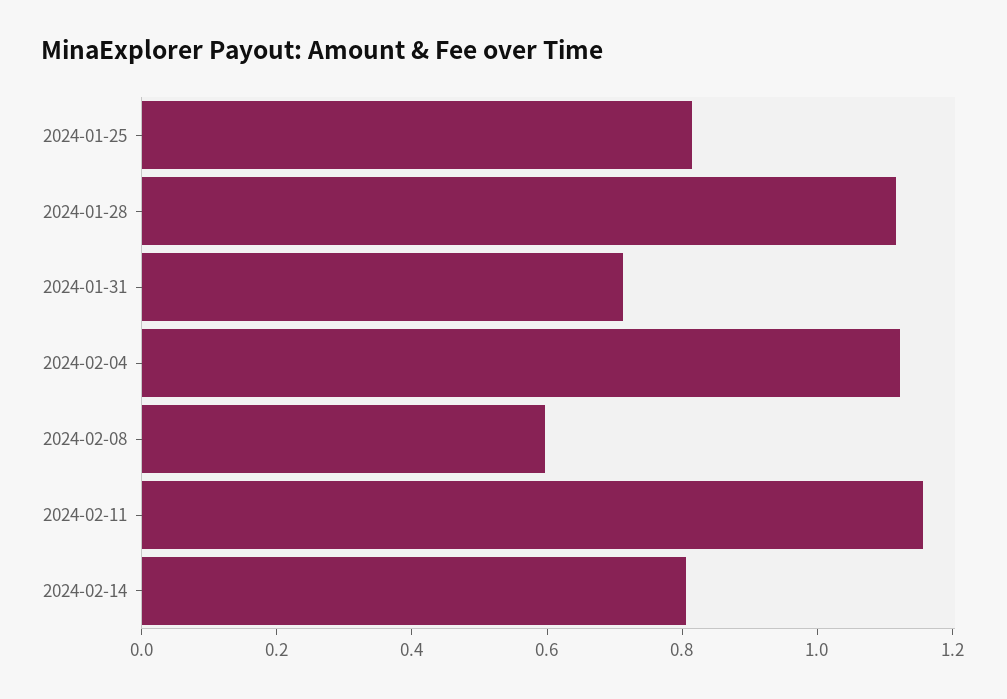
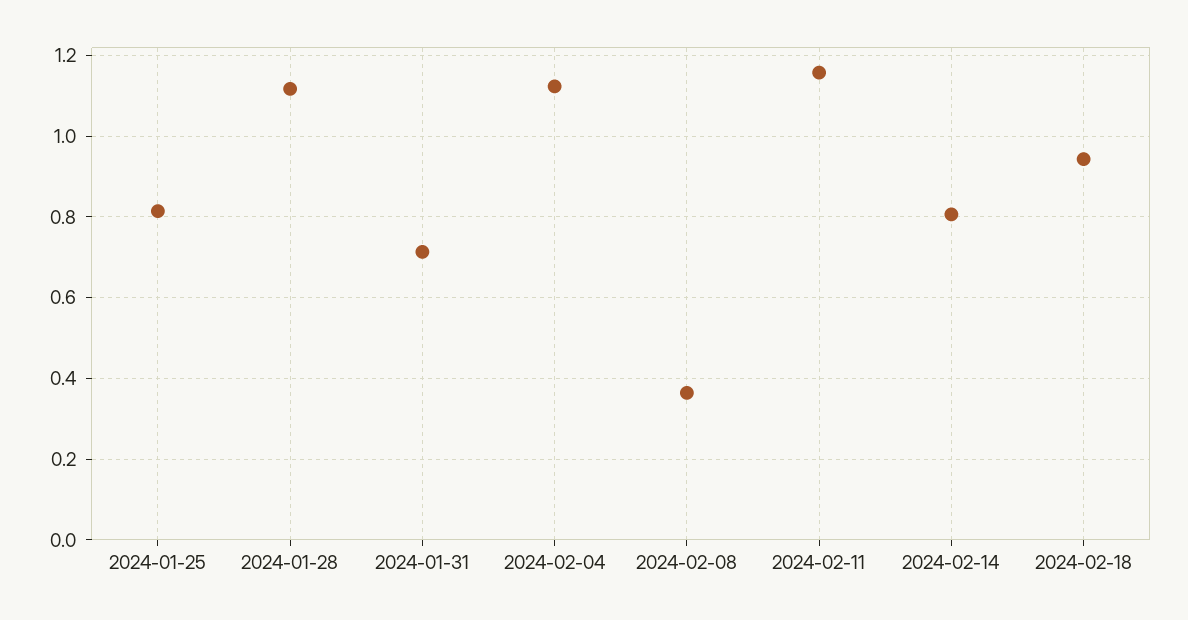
2024-02-08: 0.6 -> 0.36
2024-02-18: none -> 0.94

